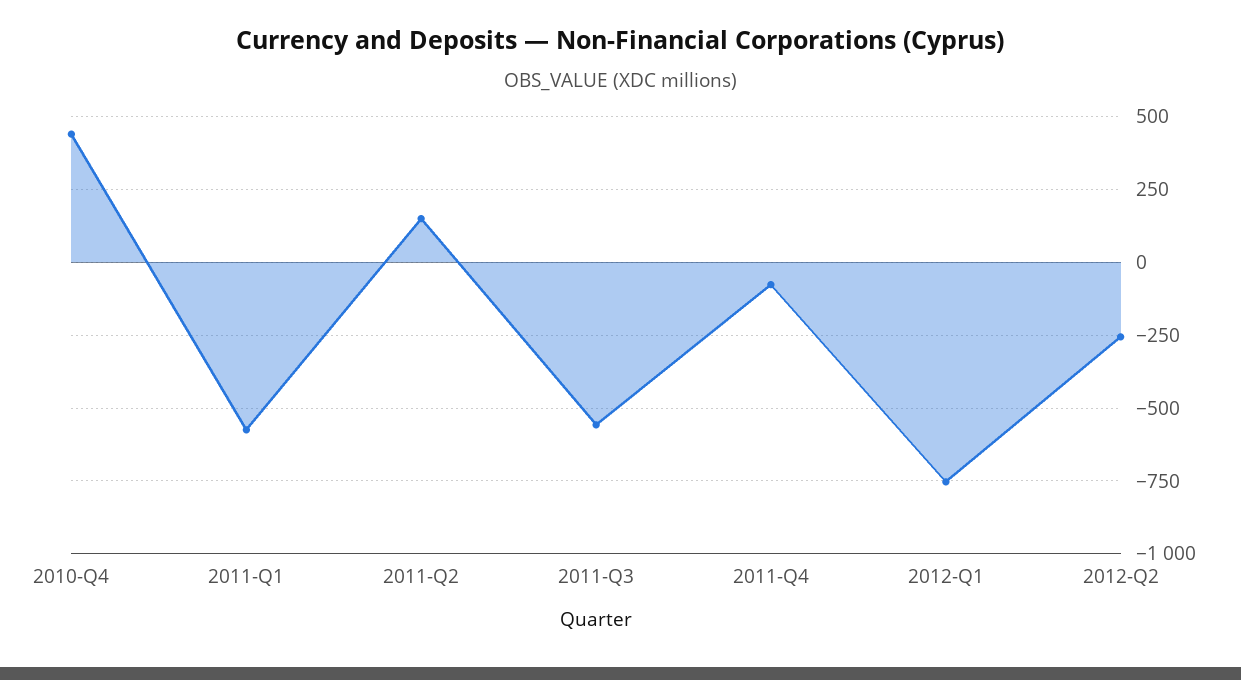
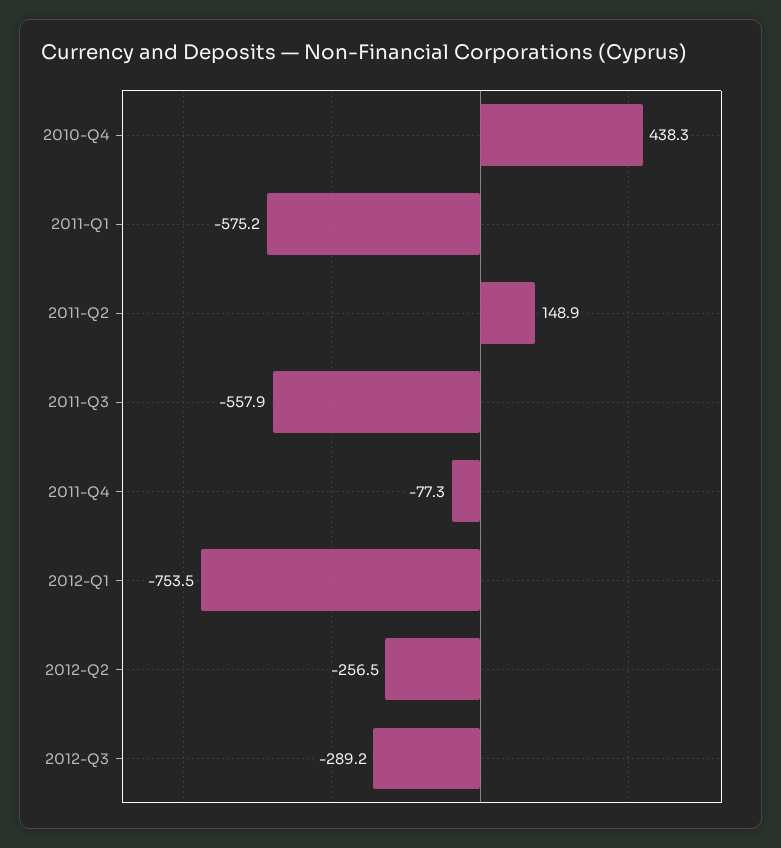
2012-Q3: none -> -289.2

